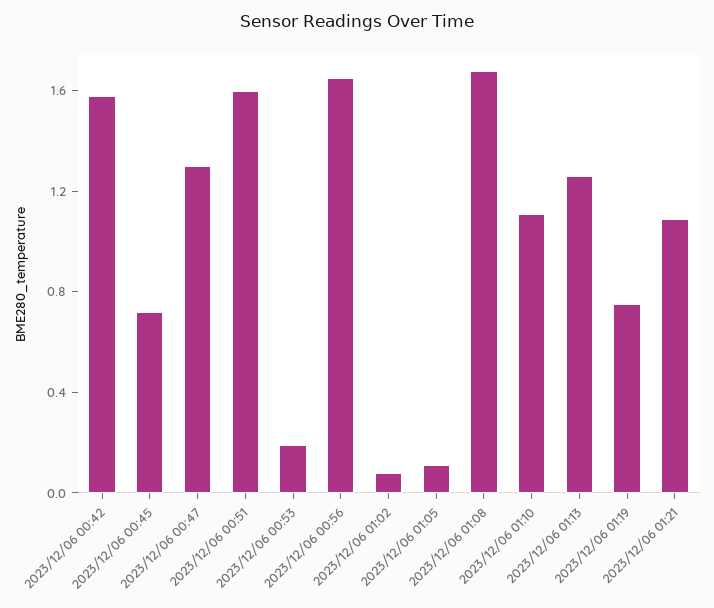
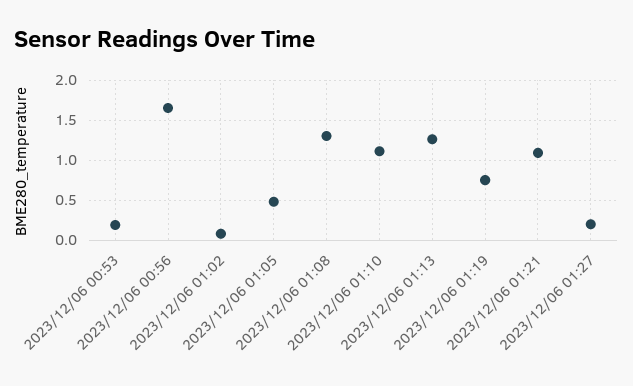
2023/12/06 00:42: 1.6 -> none
2023/12/06 00:45: 0.7 -> none
2023/12/06 00:47: 1.3 -> none
2023/12/06 00:51: 1.6 -> none
2023/12/06 01:05: 0.1 -> 0.5
2023/12/06 01:08: 1.7 -> 1.3
2023/12/06 01:27: none -> 0.2

